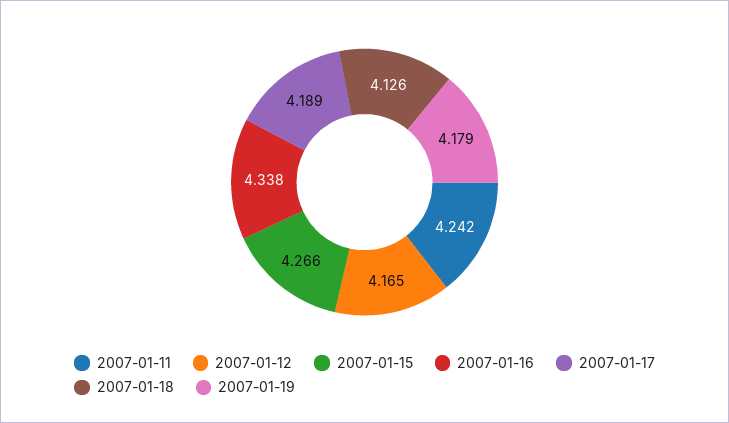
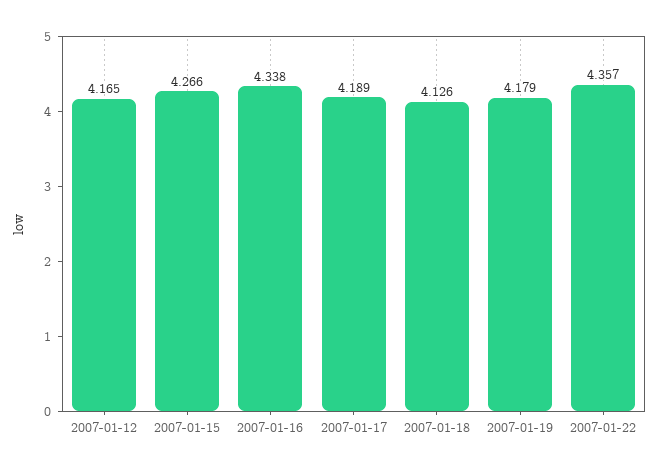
2007-01-11: 4.242 -> none
2007-01-22: none -> 4.357

